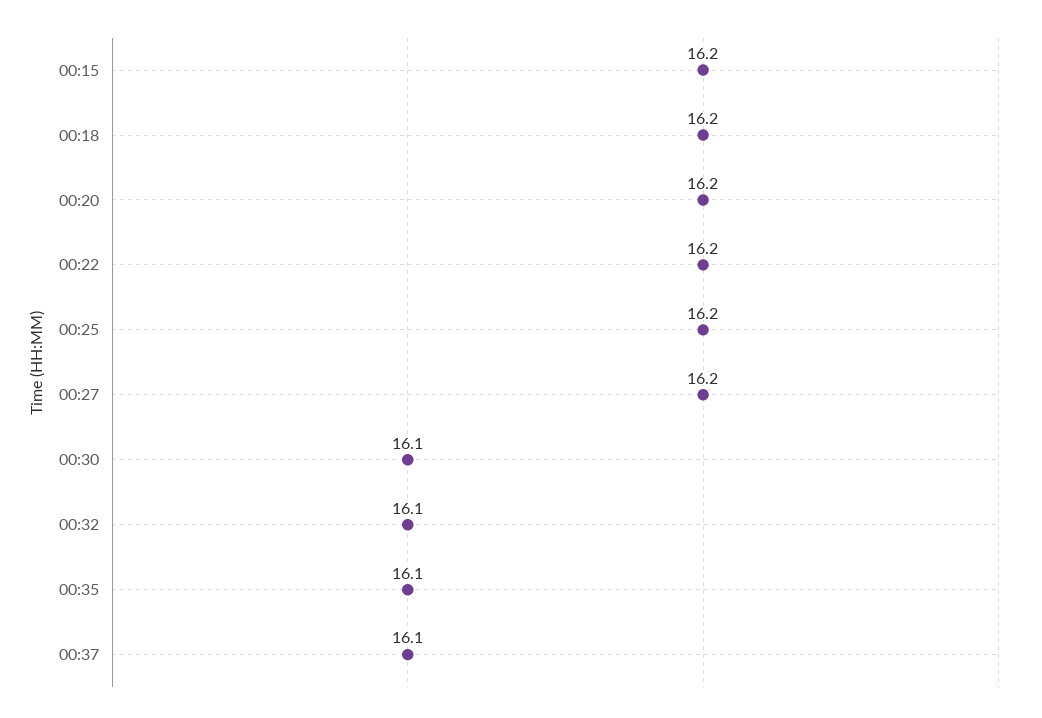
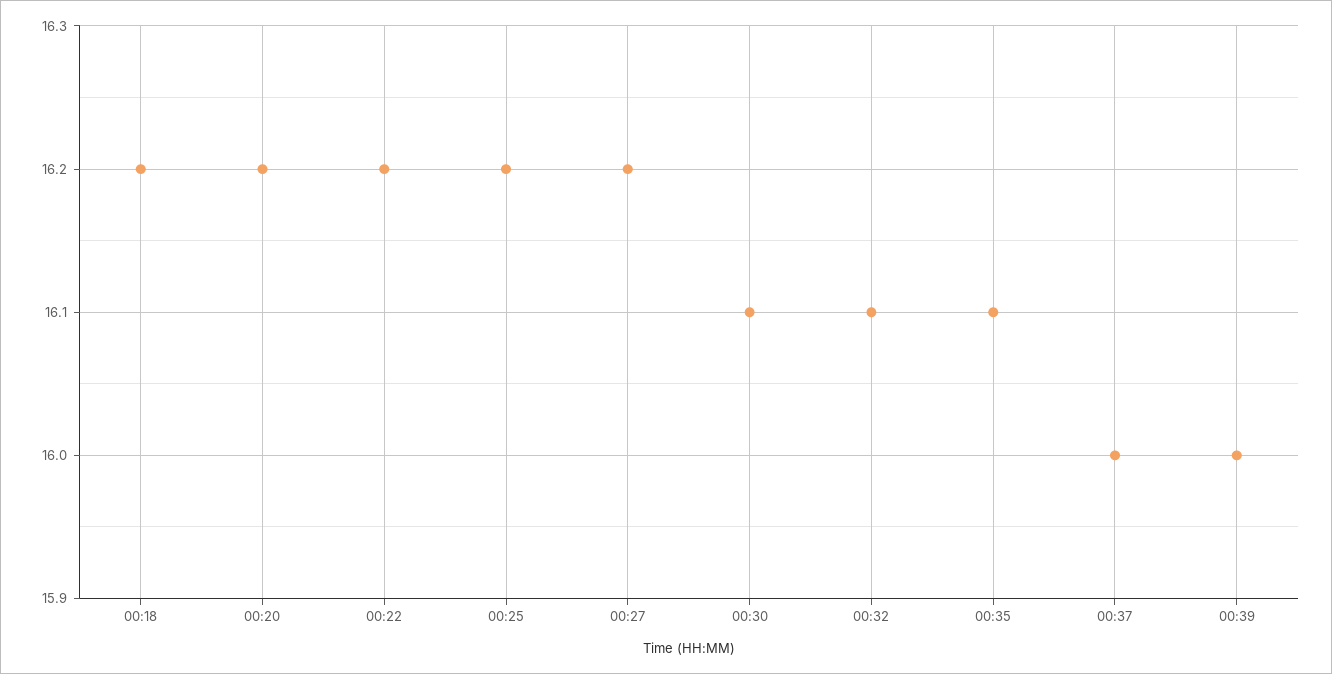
00:15: 16.2 -> none
00:37: 16.1 -> 16
00:39: none -> 16

